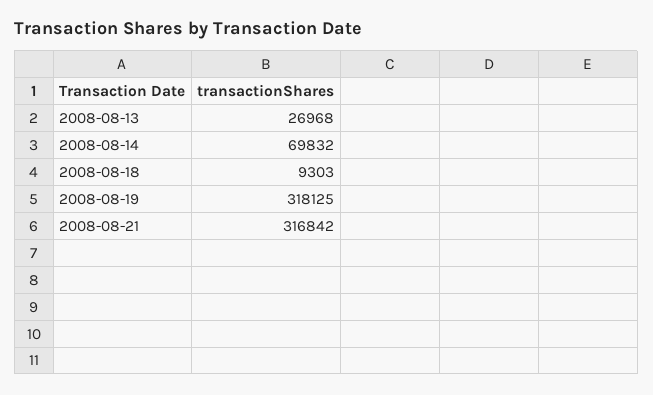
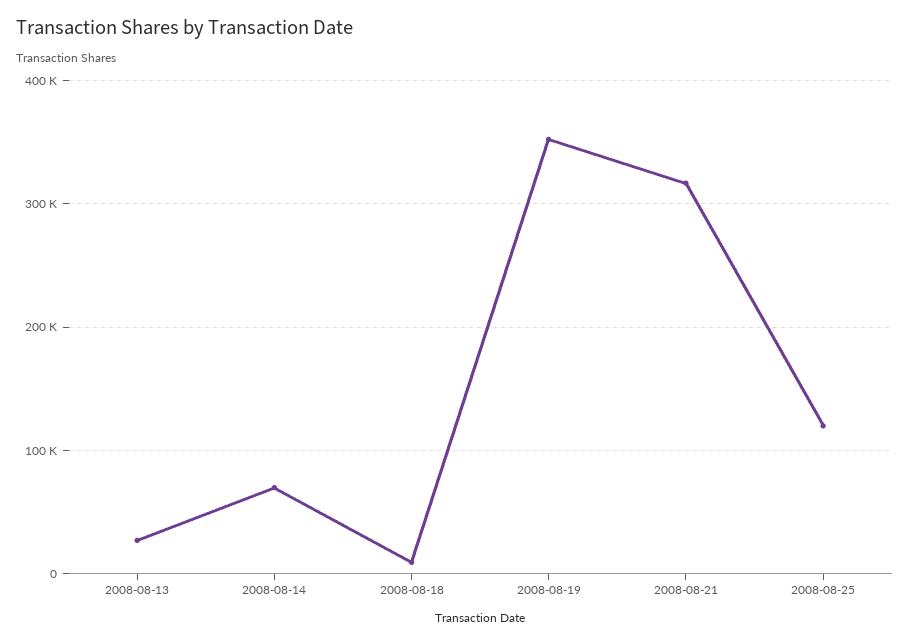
2008-08-19: 318125 -> 350000
2008-08-25: none -> 120000

